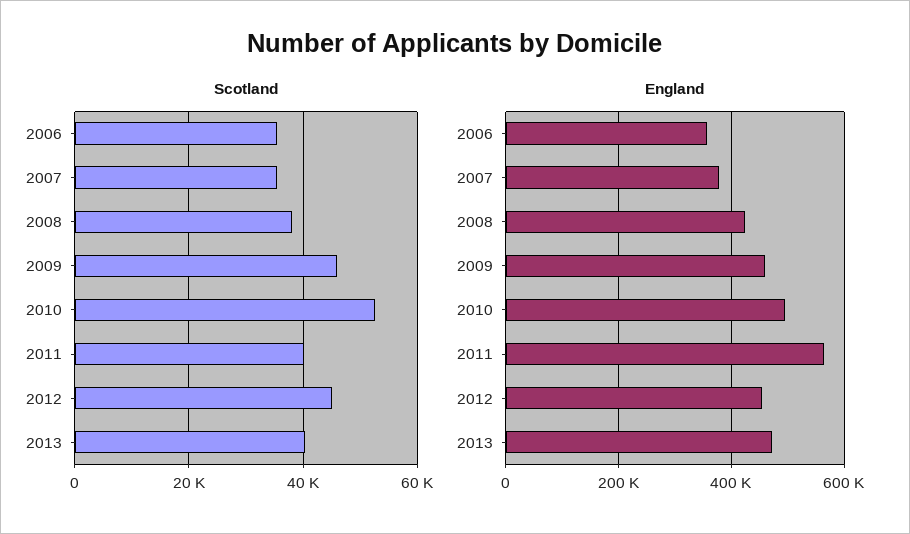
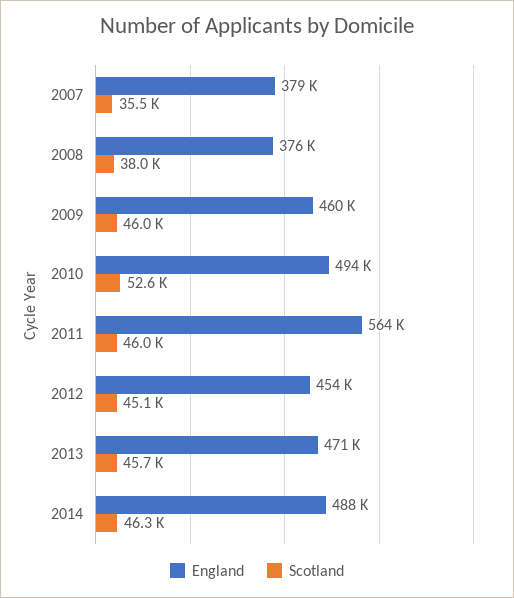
Scotland, 2006: 36000 -> none
Scotland, 2011: 40000 -> 46000
Scotland, 2013: 40000 -> 45700
England, 2006: 360000 -> none
England, 2008: 420000 -> 376000
England, 2014: none -> 488000
Scotland, 2014: none -> 46300

